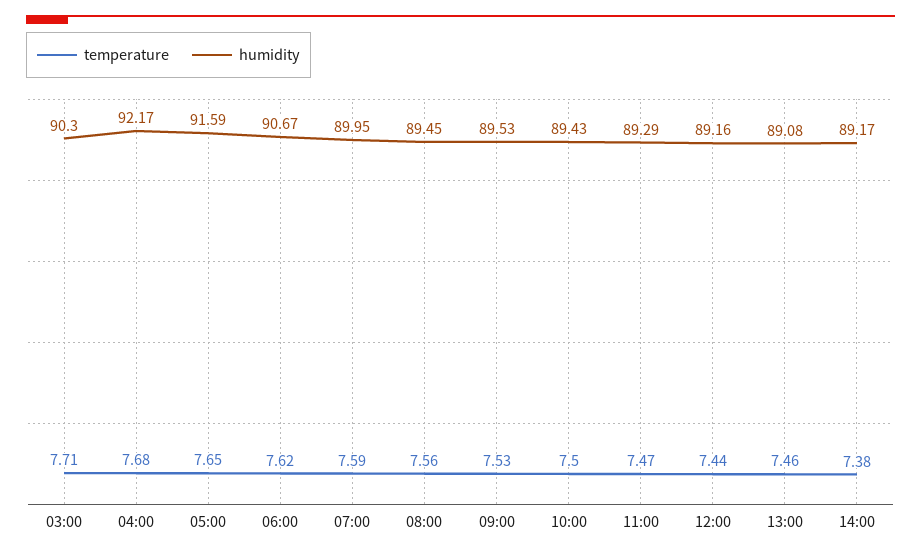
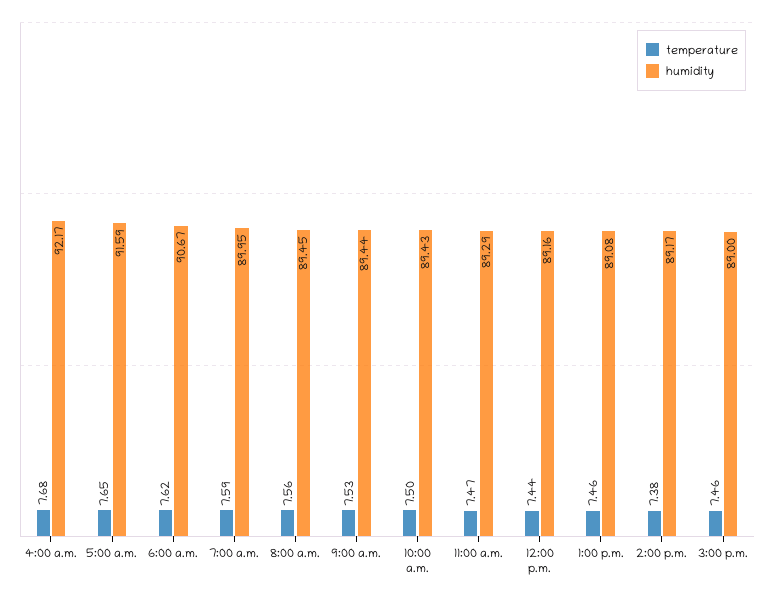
temperature, 03:00: 7.71 -> none
humidity, 03:00: 90.3 -> none
humidity, 09:00: 89.53 -> 89.44
temperature, 3:00 p.m.: none -> 7.46
humidity, 3:00 p.m.: none -> 89

